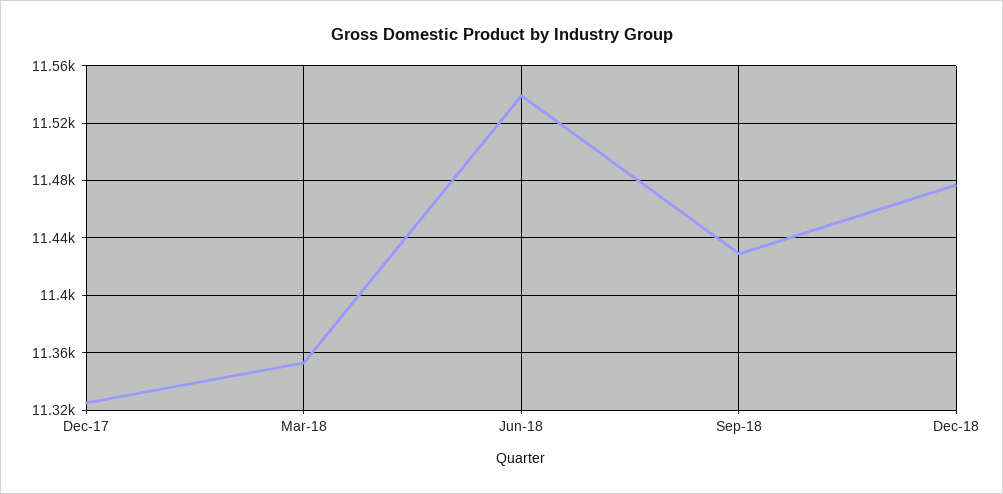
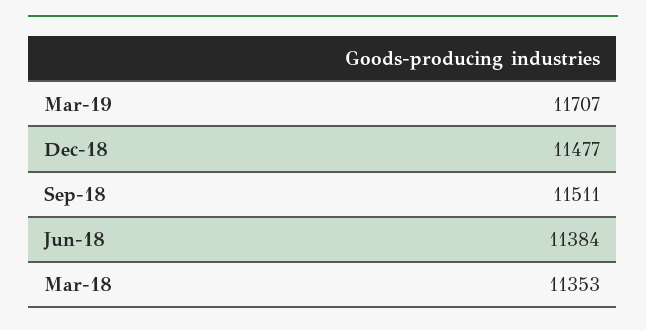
Dec-17: 11325 -> none
Jun-18: 11540 -> 11384
Sep-18: 11430 -> 11511
Mar-19: none -> 11707

